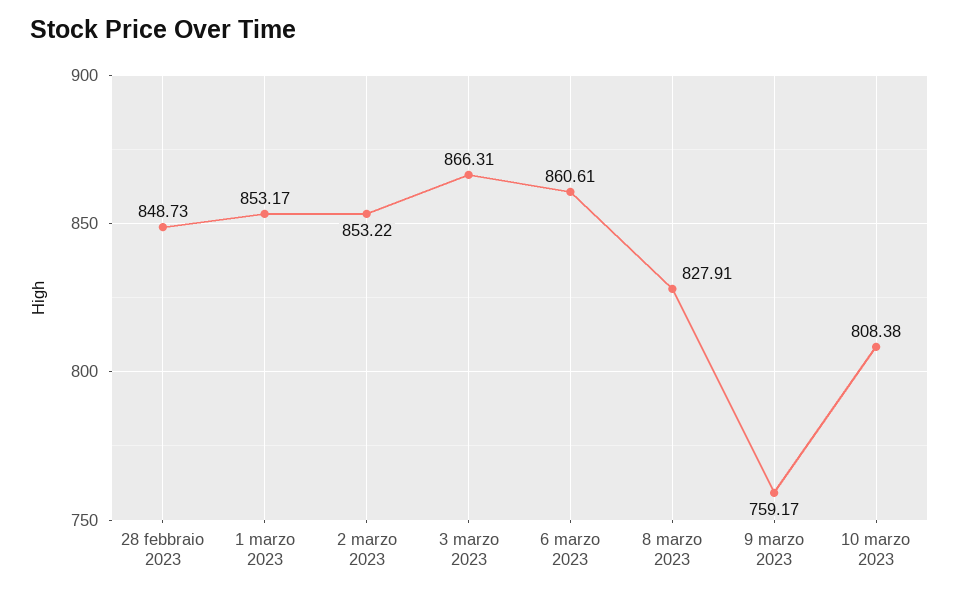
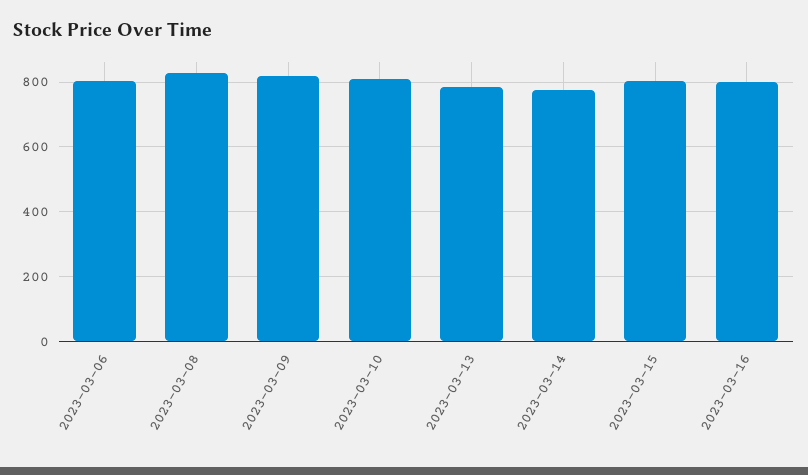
28 febbraio 2023: 848.73 -> none
1 marzo 2023: 853.17 -> none
2 marzo 2023: 853.22 -> none
3 marzo 2023: 866.31 -> none
6 marzo 2023: 860.61 -> 800
9 marzo 2023: 759.17 -> 820
2023-03-13: none -> 780
2023-03-14: none -> 780
2023-03-15: none -> 800
2023-03-16: none -> 800

